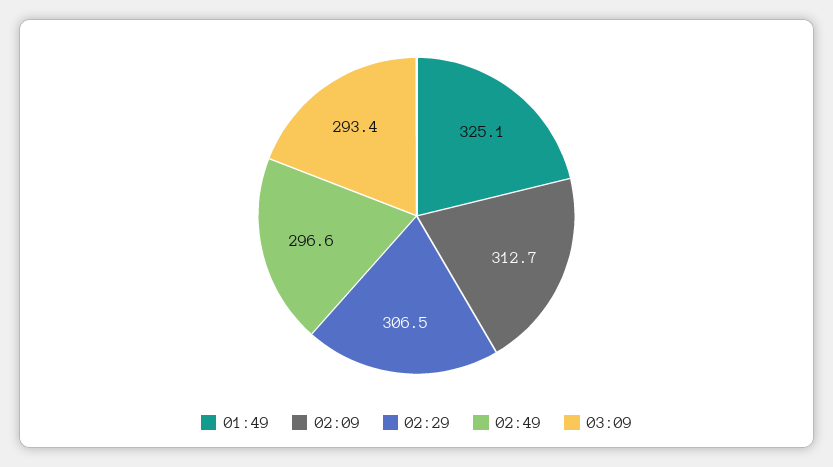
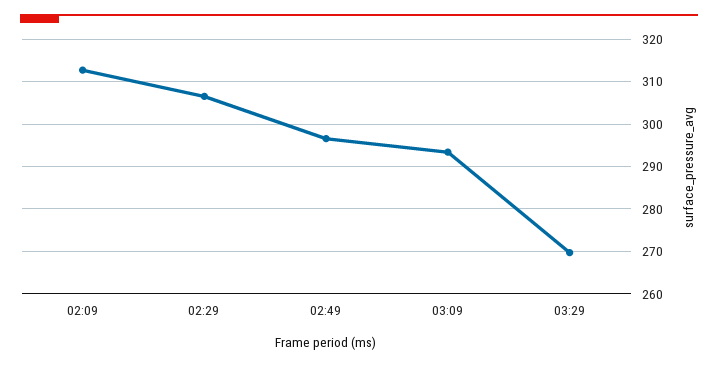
01:49: 325.1 -> none
03:29: none -> 270

